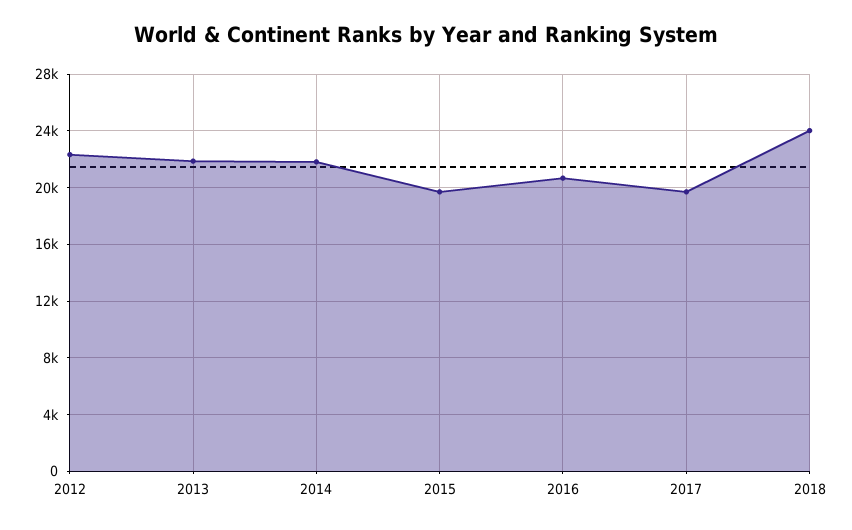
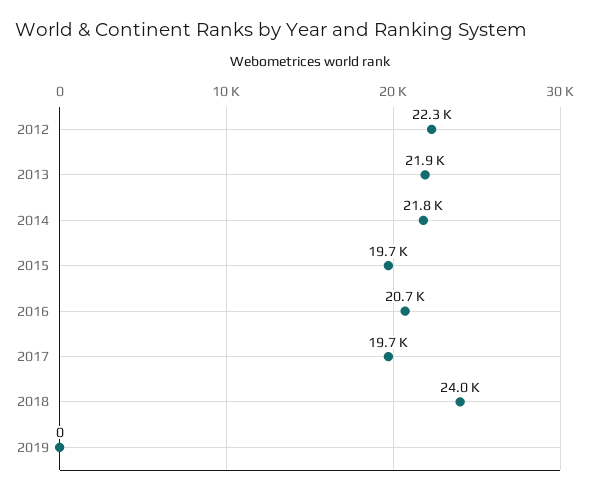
2019: none -> 0

